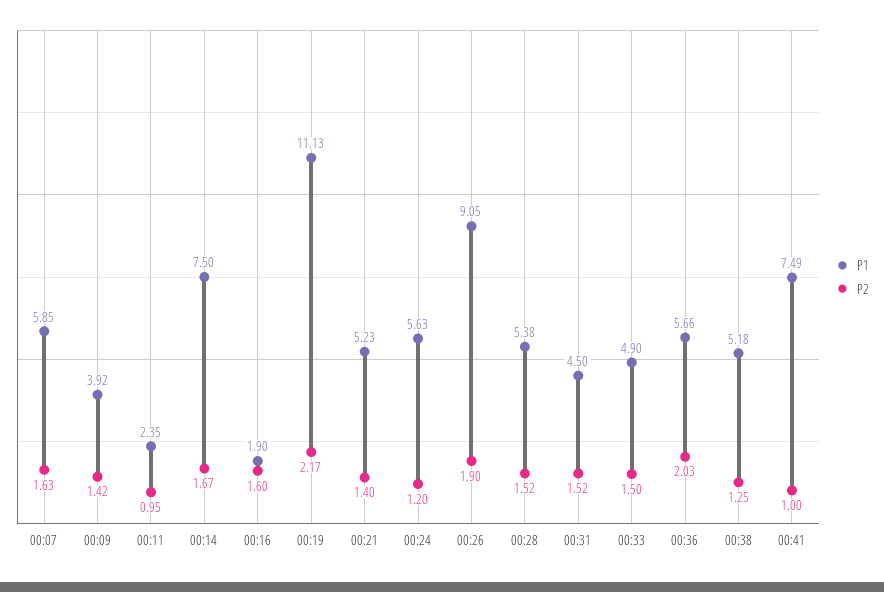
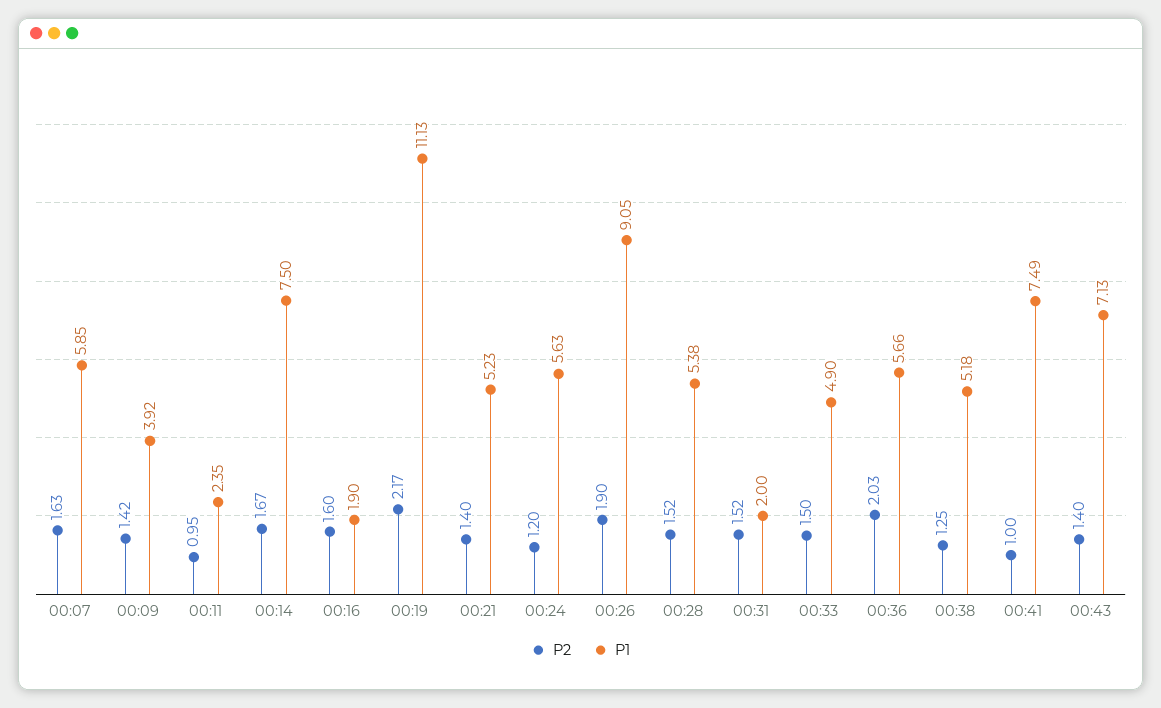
P1, 00:31: 4.5 -> 2
P2, 00:43: none -> 1.4
P1, 00:43: none -> 7.13

